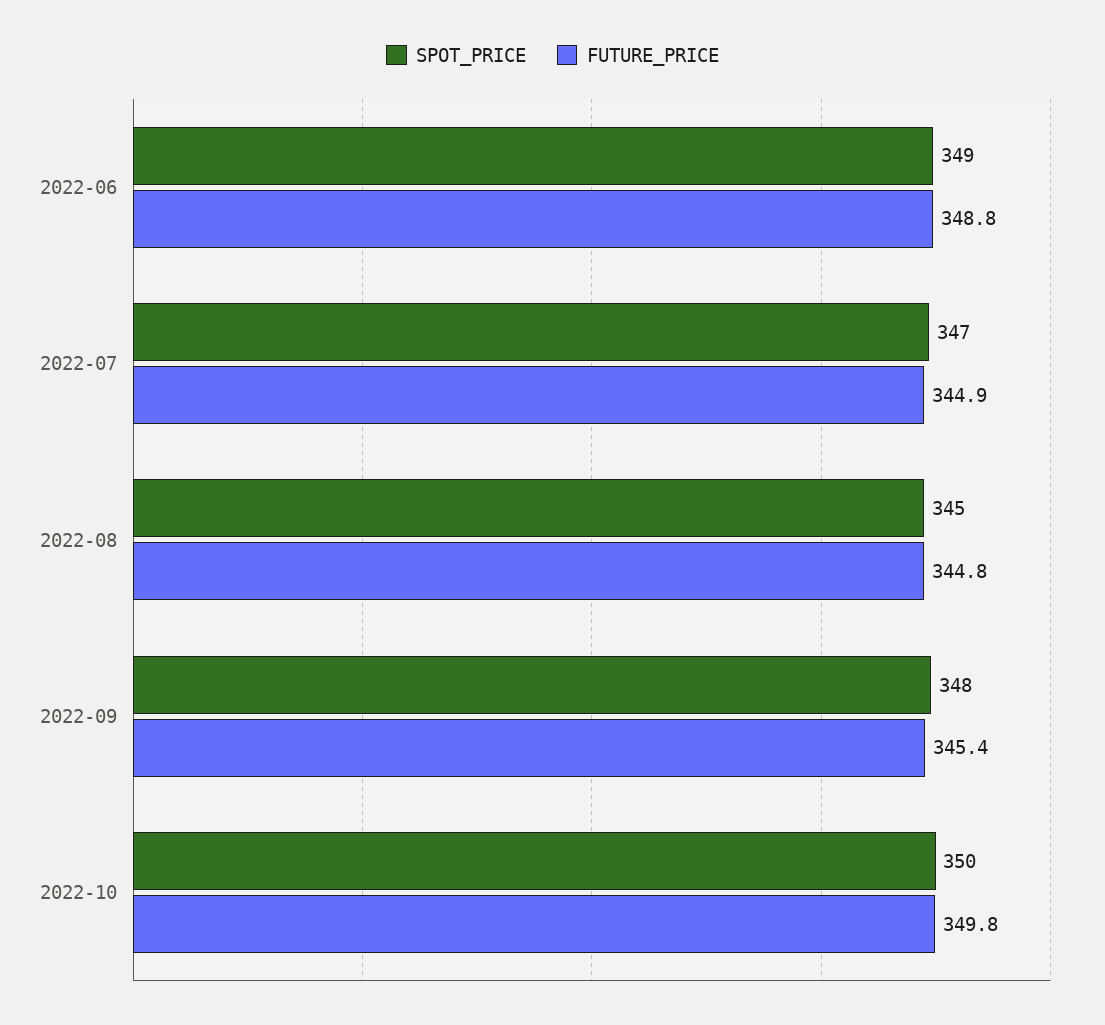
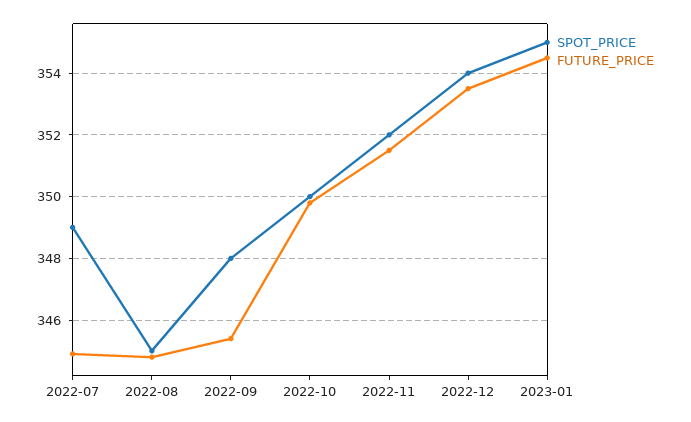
SPOT_PRICE, 2022-06: 349 -> none
FUTURE_PRICE, 2022-06: 348.8 -> none
SPOT_PRICE, 2022-07: 347 -> 349
SPOT_PRICE, 2022-11: none -> 352
FUTURE_PRICE, 2022-11: none -> 351.5
SPOT_PRICE, 2022-12: none -> 354
FUTURE_PRICE, 2022-12: none -> 353.5
SPOT_PRICE, 2023-01: none -> 355
FUTURE_PRICE, 2023-01: none -> 354.5

